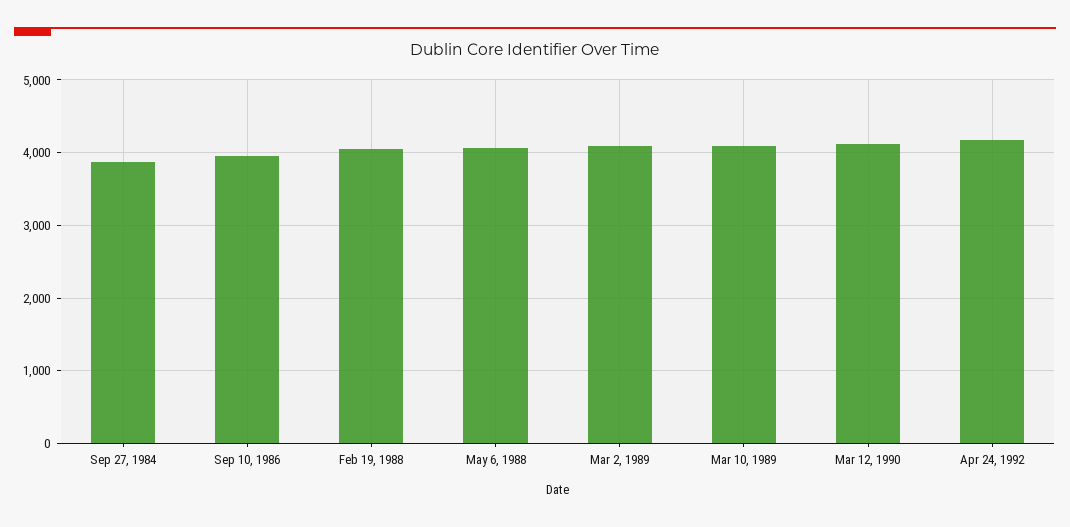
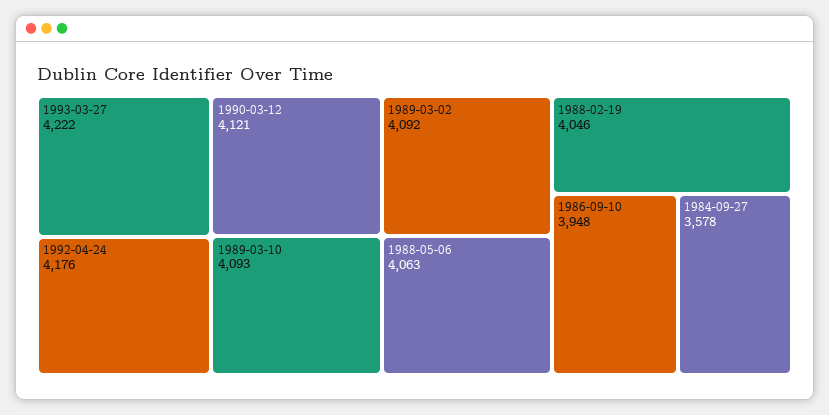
Sep 27, 1984: 3900 -> 3578
1993-03-27: none -> 4222

